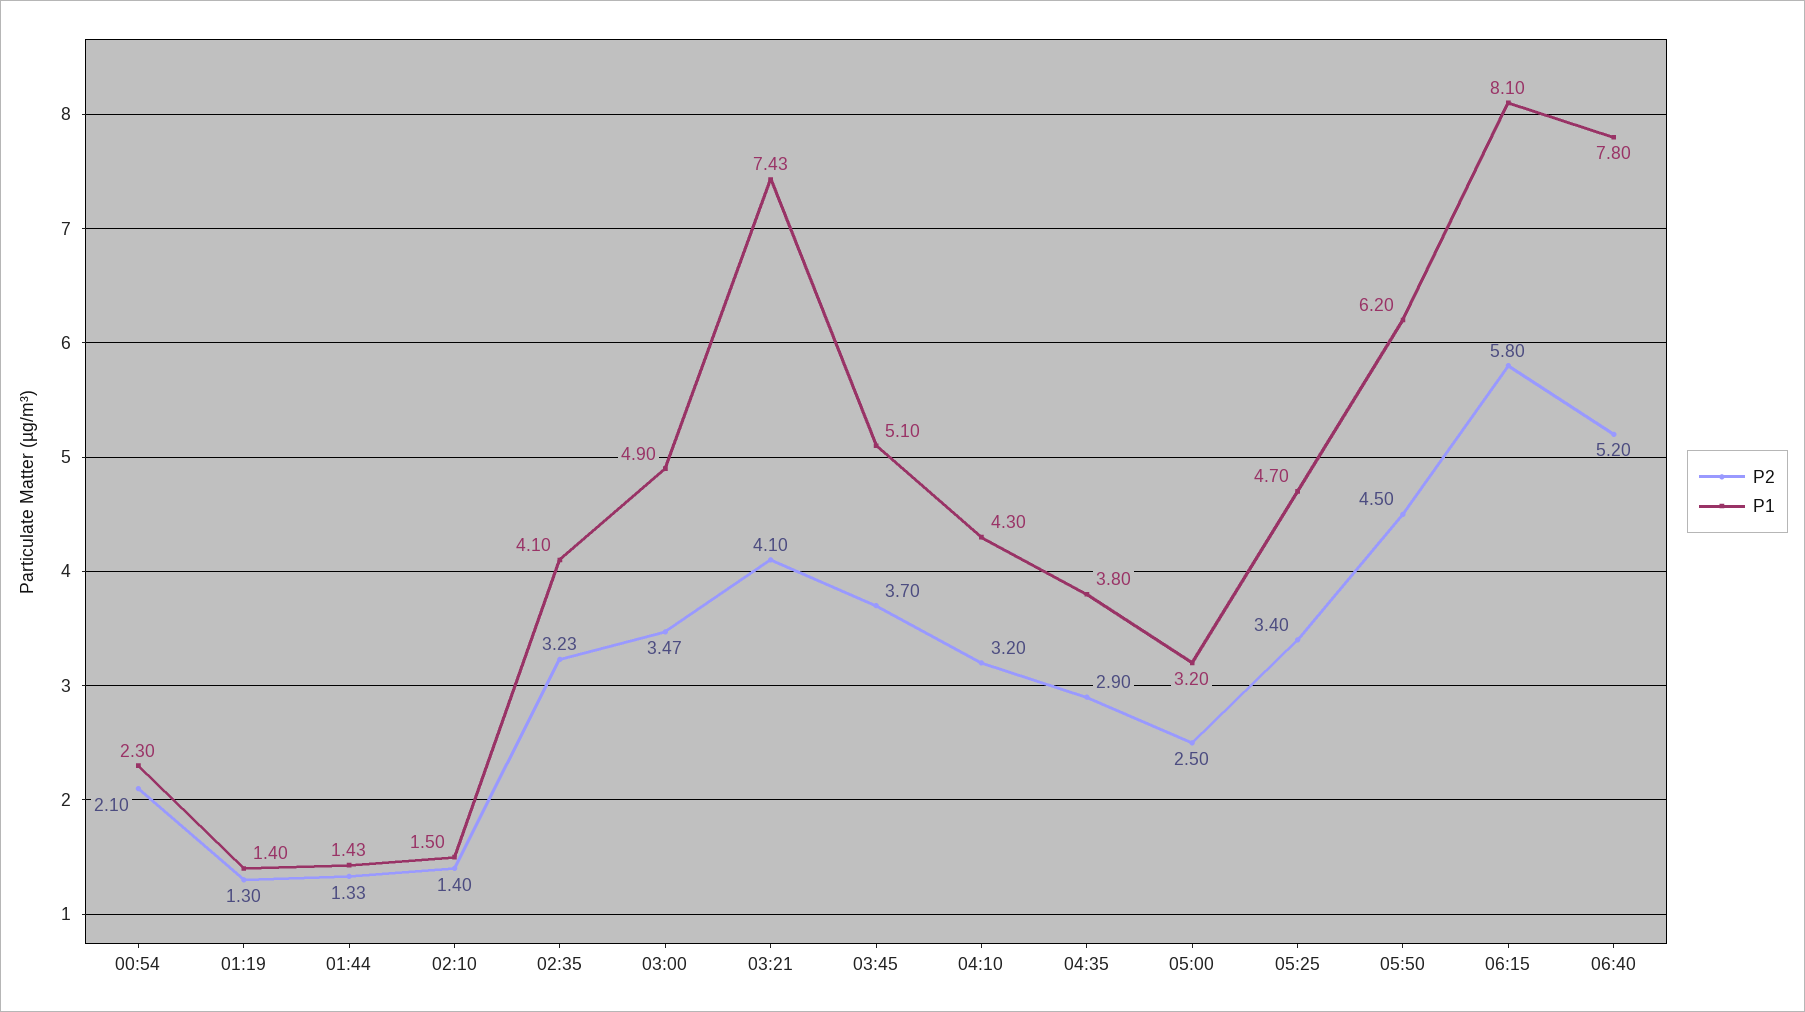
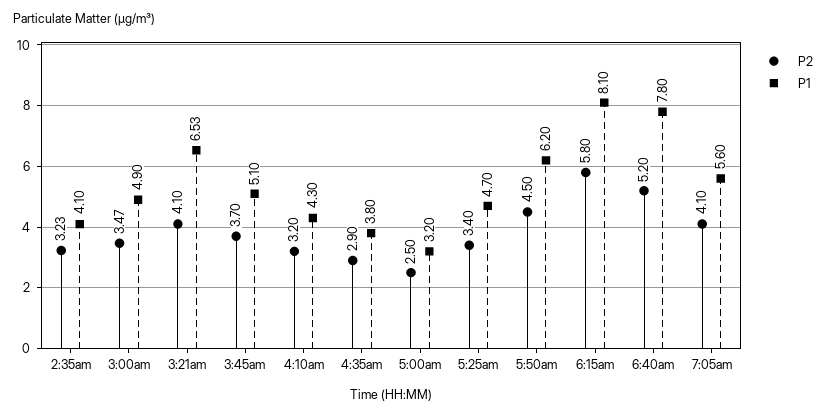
P2, 00:54: 2.1 -> none
P1, 00:54: 2.3 -> none
P2, 01:19: 1.3 -> none
P1, 01:19: 1.4 -> none
P2, 01:44: 1.33 -> none
P1, 01:44: 1.43 -> none
P2, 02:10: 1.4 -> none
P1, 02:10: 1.5 -> none
P1, 03:21: 7.43 -> 6.53
P2, 7:05am: none -> 4.1
P1, 7:05am: none -> 5.6

